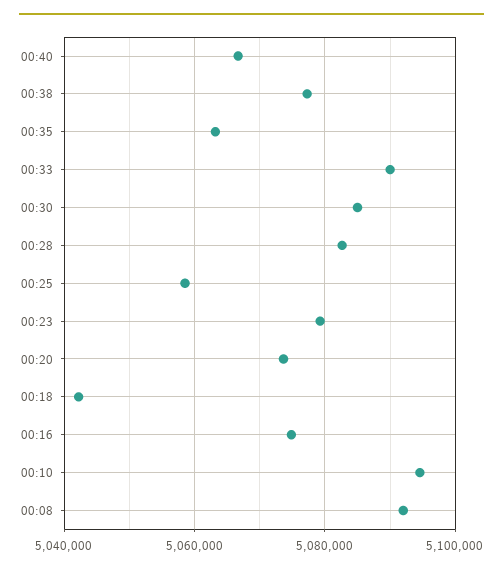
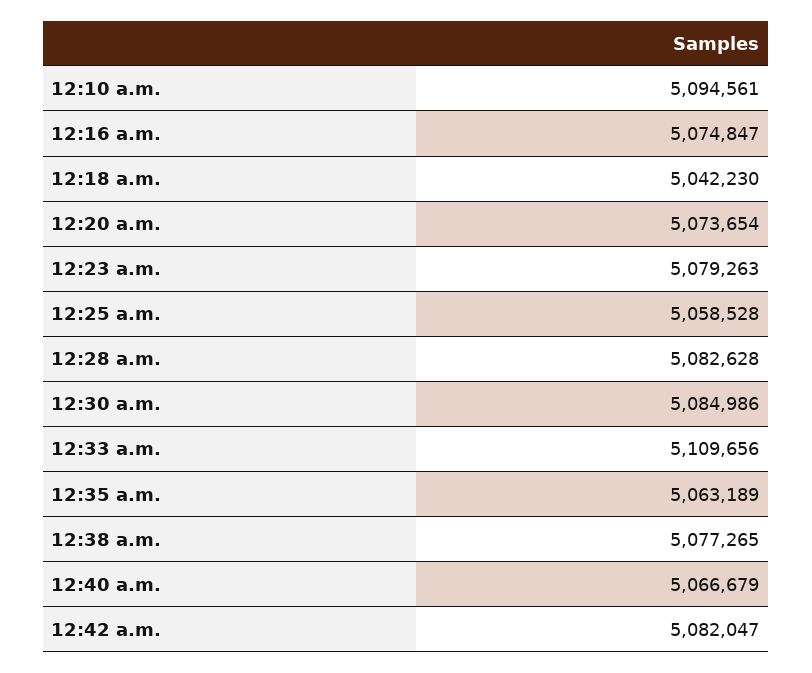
00:33: 5090000 -> 5109656
00:08: 5092000 -> none
12:42 a.m.: none -> 5082047

